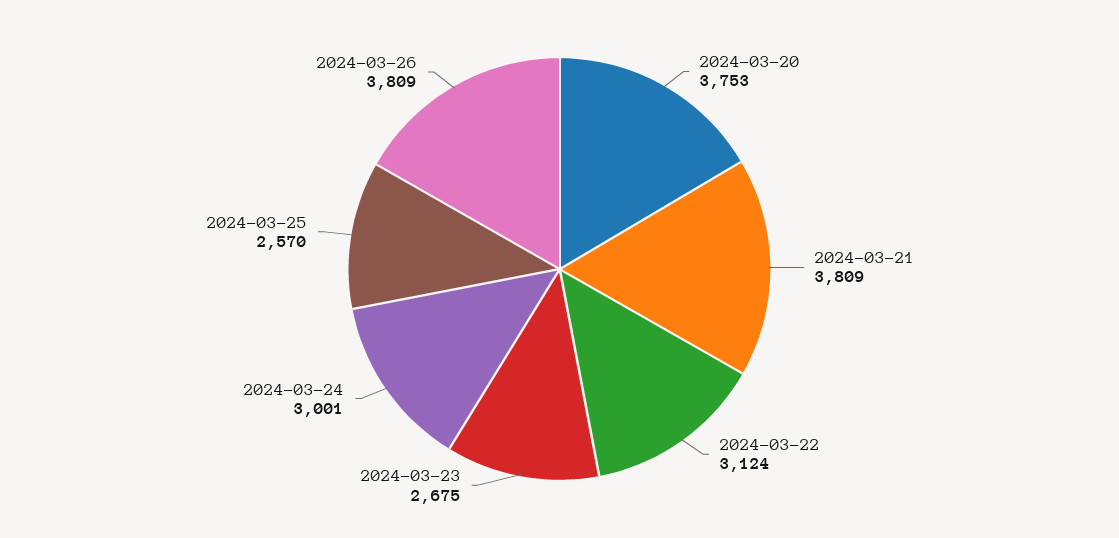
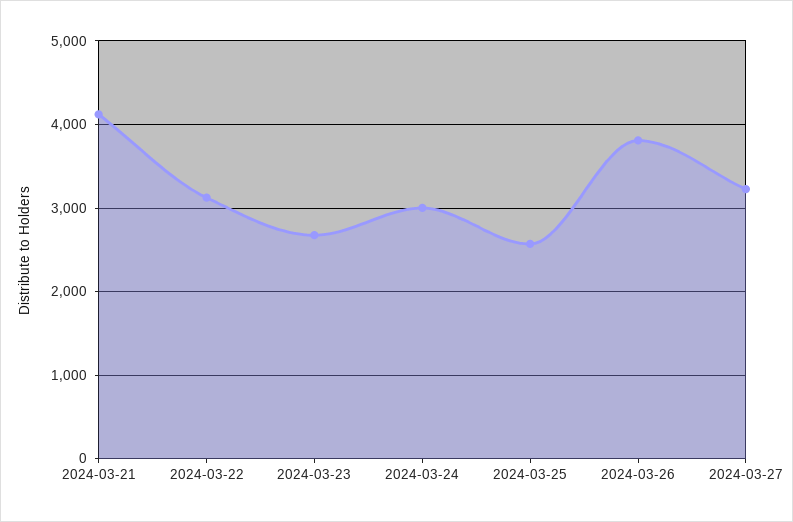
2024-03-20: 3753 -> none
2024-03-21: 3809 -> 4100
2024-03-27: none -> 3200

